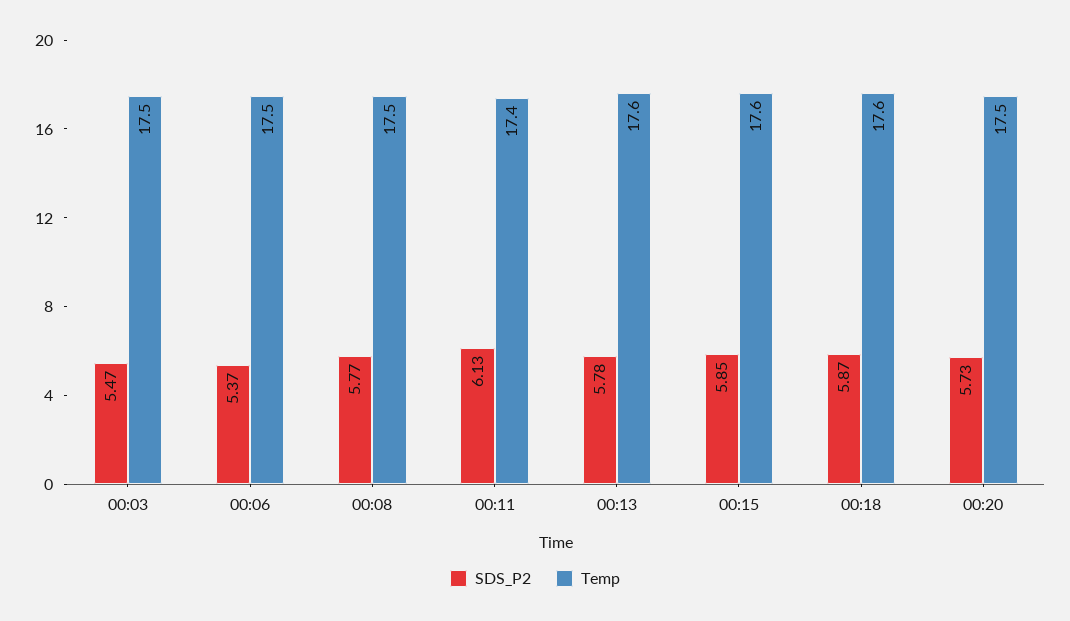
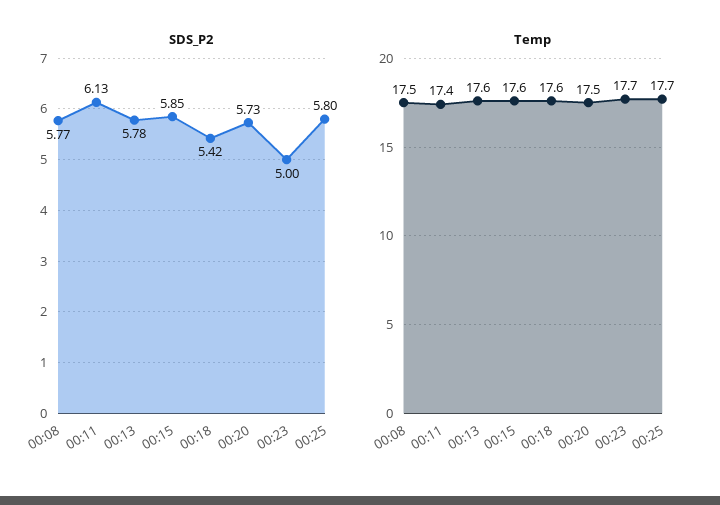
SDS_P2, 00:03: 5.47 -> none
Temp, 00:03: 17.5 -> none
SDS_P2, 00:06: 5.37 -> none
Temp, 00:06: 17.5 -> none
SDS_P2, 00:18: 5.87 -> 5.42
SDS_P2, 00:23: none -> 5
SDS_P2, 00:25: none -> 5.8
Temp, 00:23: none -> 17.7
Temp, 00:25: none -> 17.7

